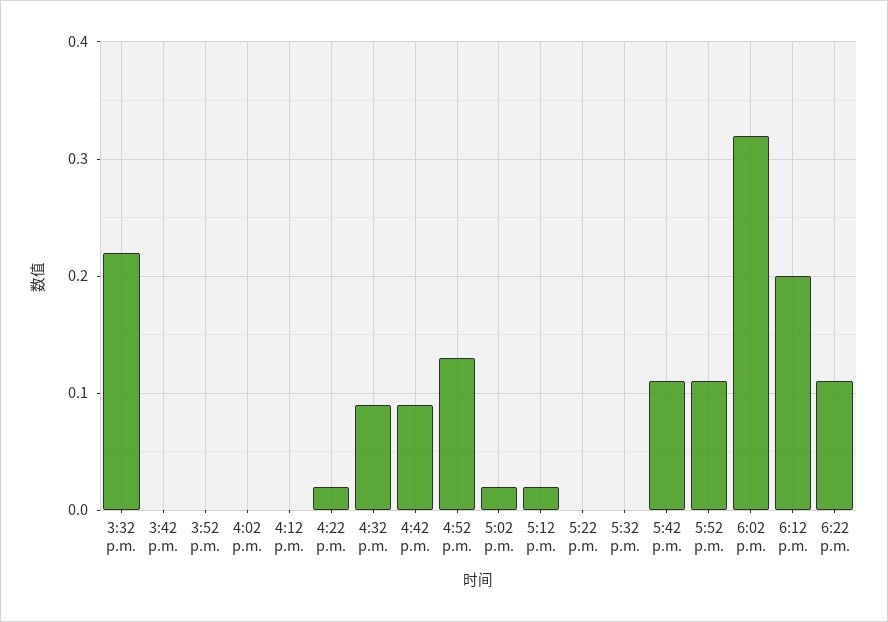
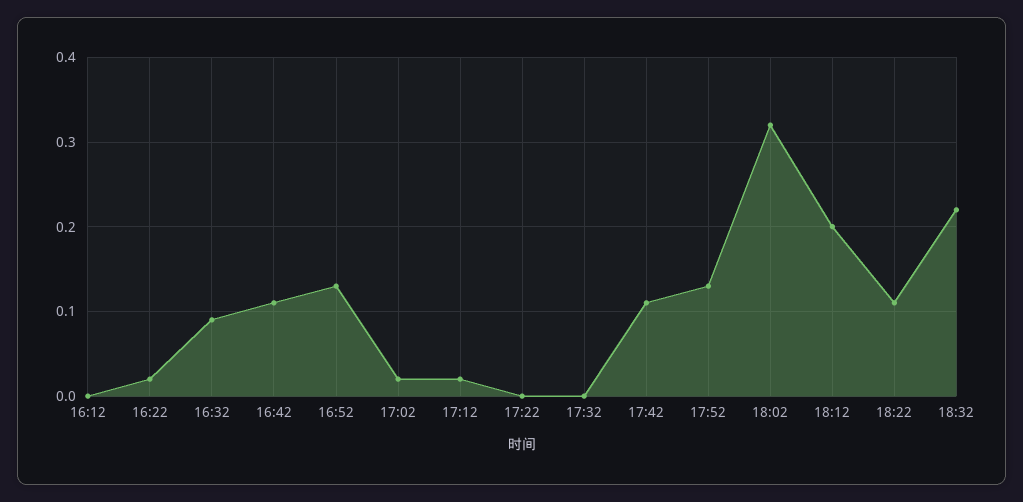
3:32 p.m.: 0.22 -> none
3:42 p.m.: 0 -> none
3:52 p.m.: 0 -> none
4:02 p.m.: 0 -> none
4:42 p.m.: 0.09 -> 0.11
5:52 p.m.: 0.11 -> 0.13
18:32: none -> 0.22

